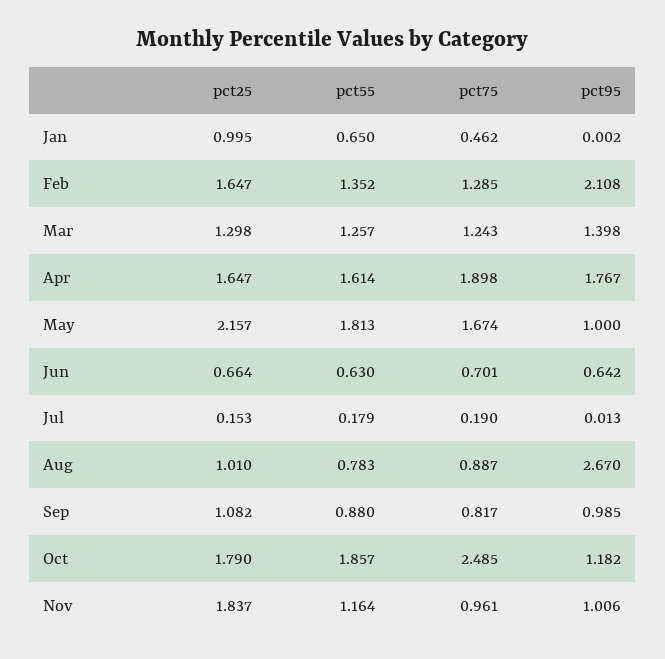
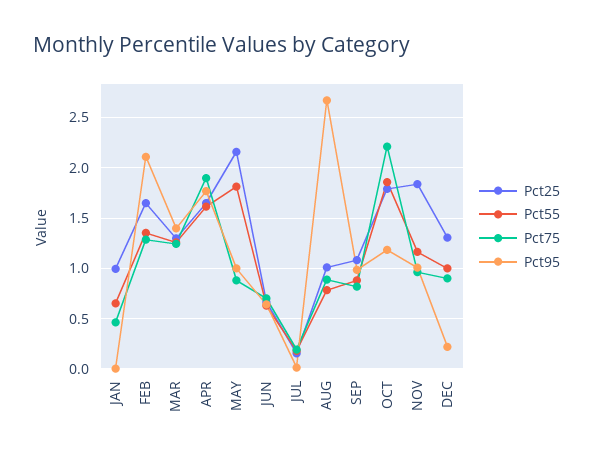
pct75, May: 1.674 -> 0.9
pct75, Oct: 2.485 -> 2.2
pct25, DEC: none -> 1.3
pct55, DEC: none -> 1
pct75, DEC: none -> 0.9
pct95, DEC: none -> 0.2

